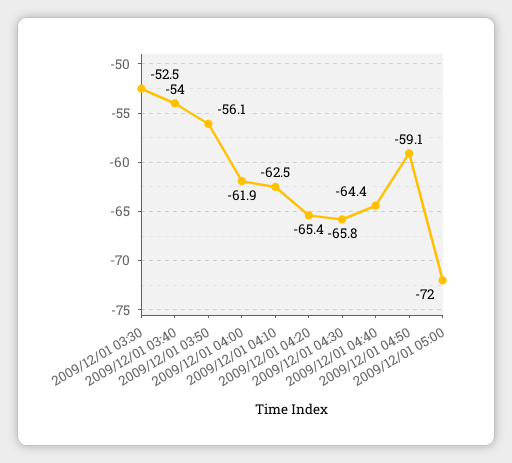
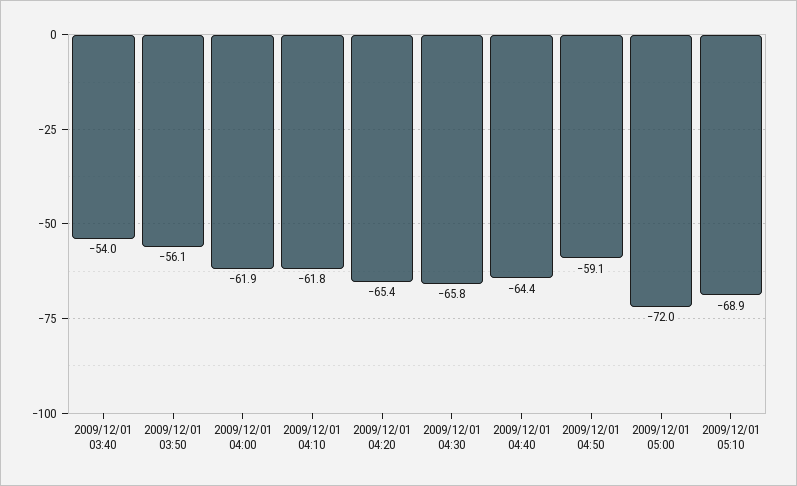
2009/12/01 03:30: -52.5 -> none
2009/12/01 04:10: -62.5 -> -61.8
2009/12/01 05:10: none -> -68.9

